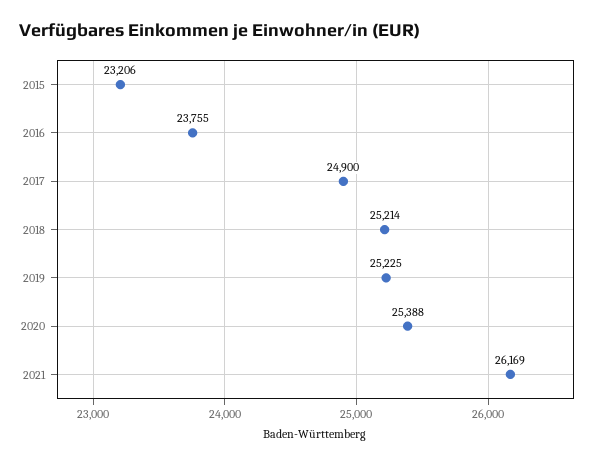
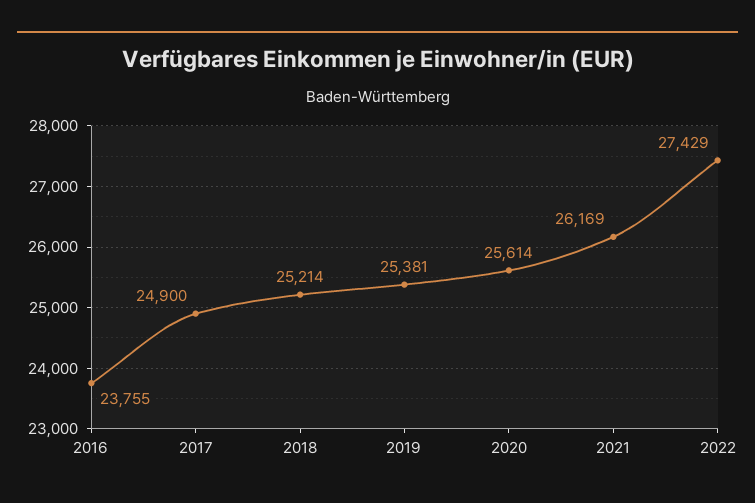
2015: 23206 -> none
2019: 25225 -> 25381
2020: 25388 -> 25614
2022: none -> 27429

